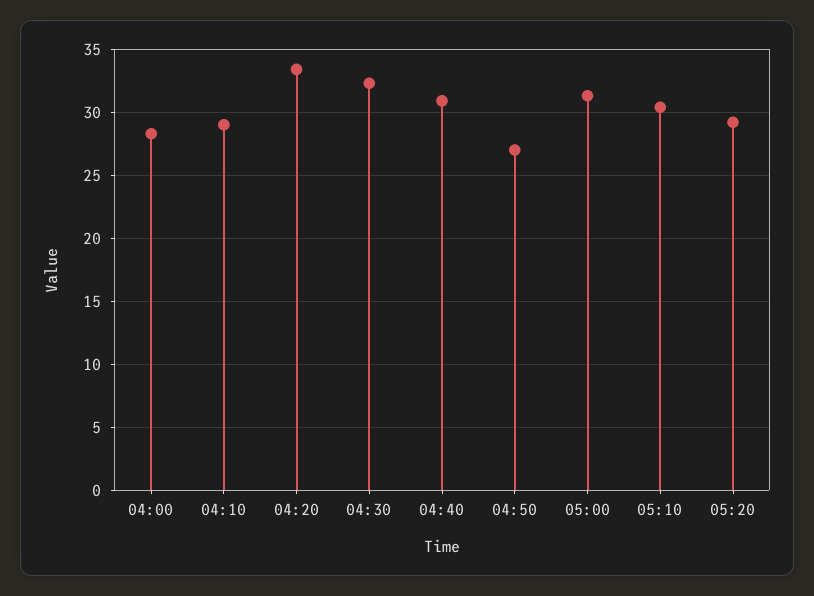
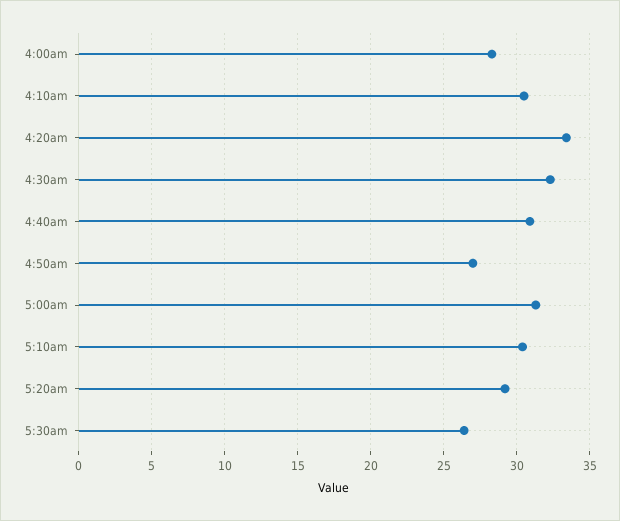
04:10: 29 -> 30.5
5:30am: none -> 26.5

